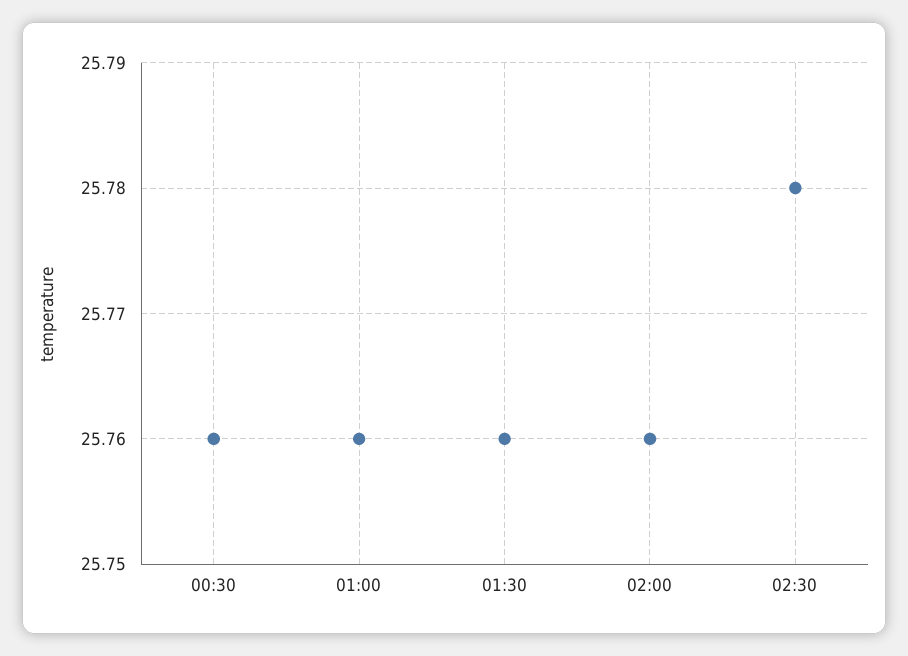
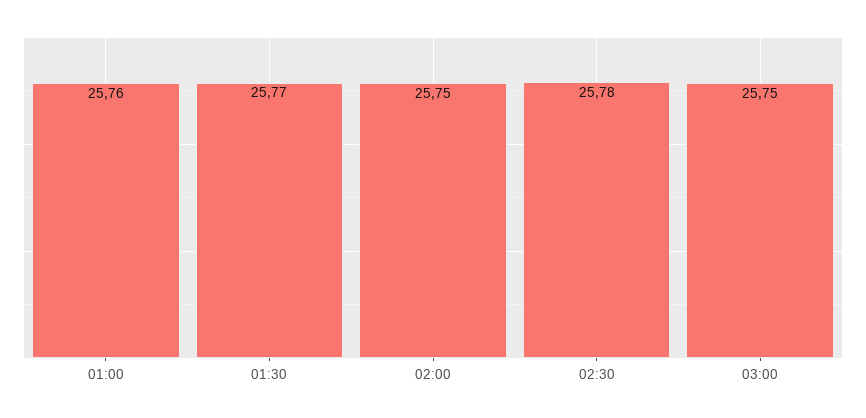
00:30: 25.76 -> none
01:30: 25.76 -> 25.77
02:00: 25.76 -> 25.75
03:00: none -> 25.75

